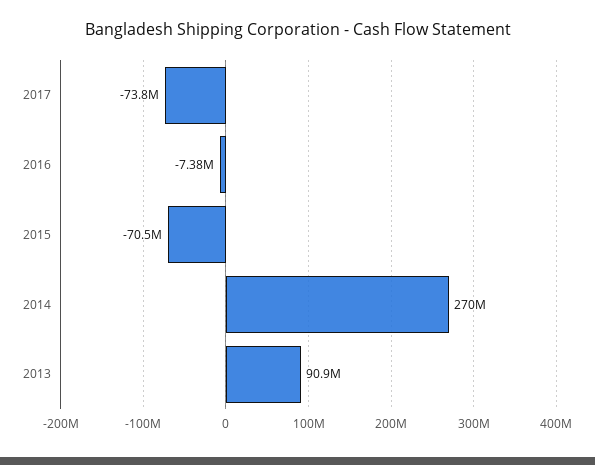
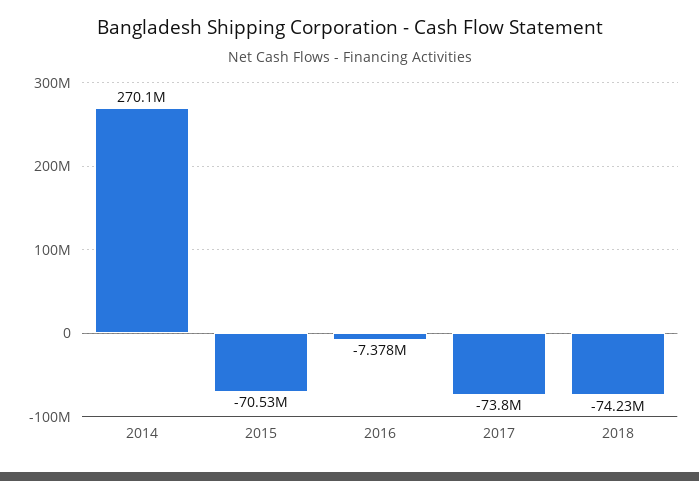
2013: 90900000 -> none
2018: none -> -74230000

